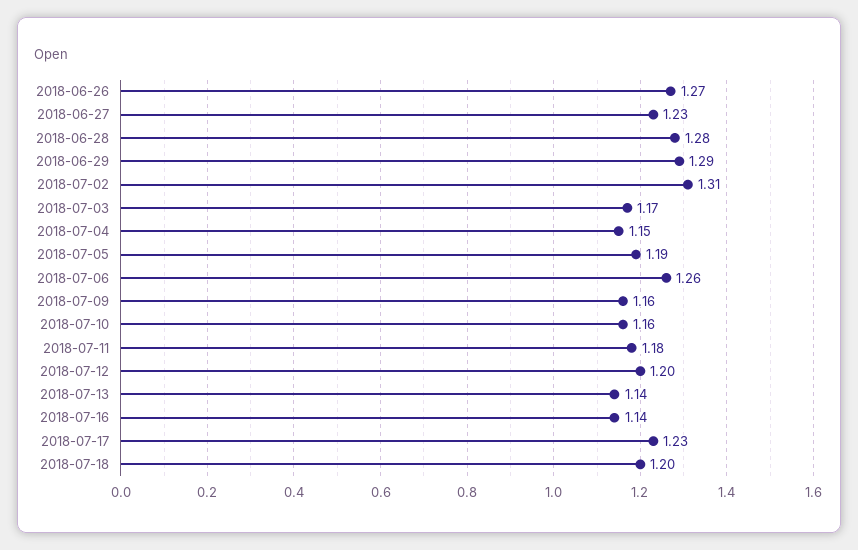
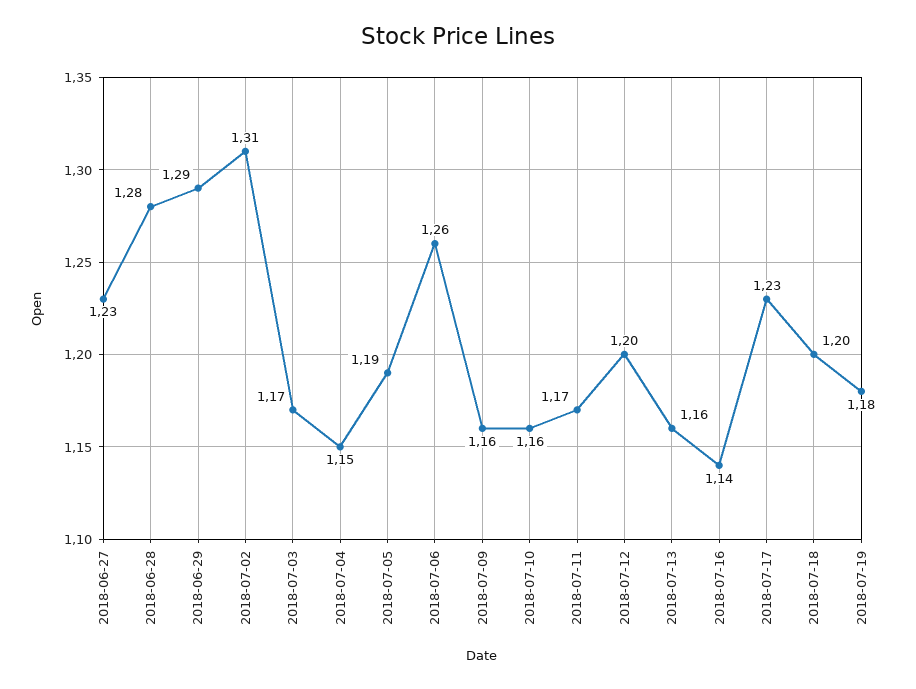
2018-06-26: 1.27 -> none
2018-07-11: 1.18 -> 1.17
2018-07-13: 1.14 -> 1.16
2018-07-19: none -> 1.18

